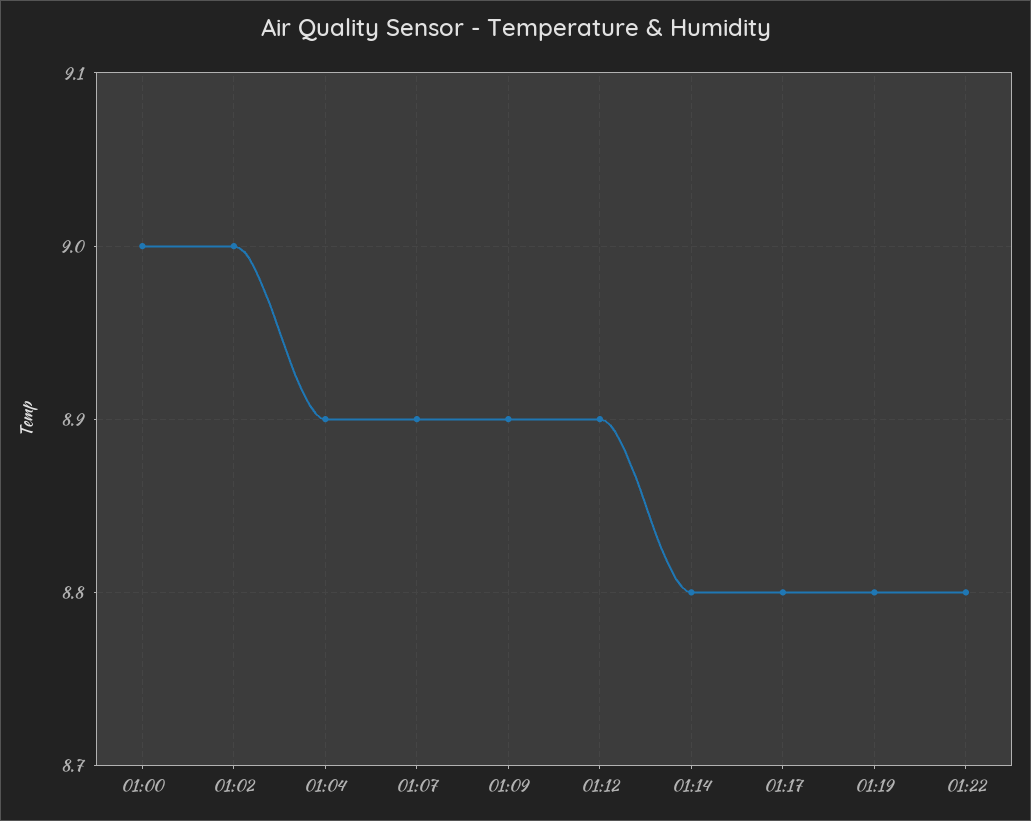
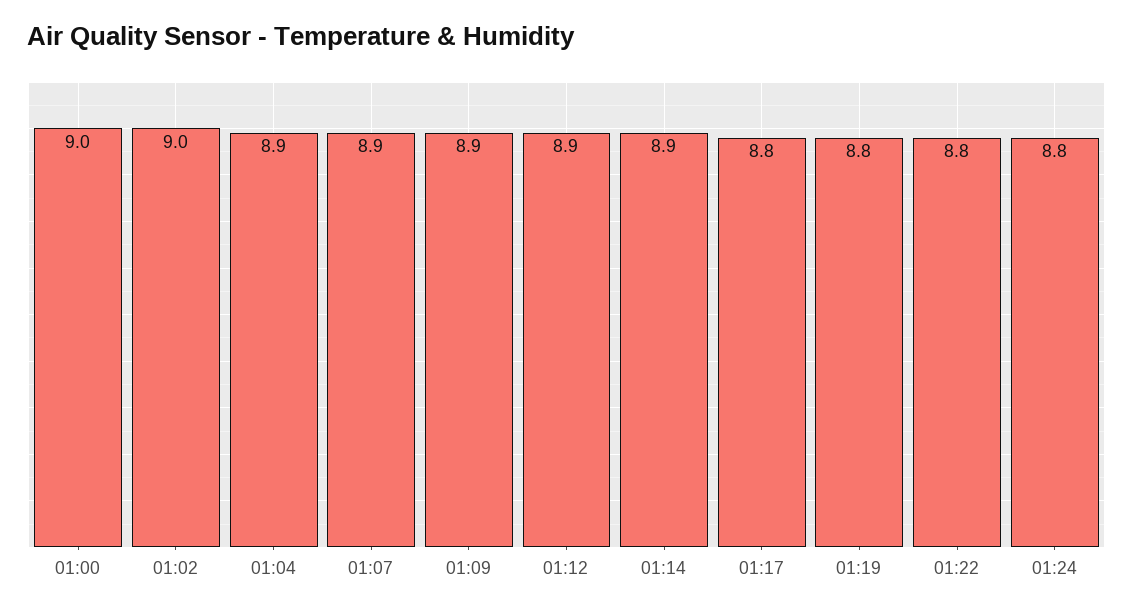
01:14: 8.8 -> 8.9
01:24: none -> 8.8

